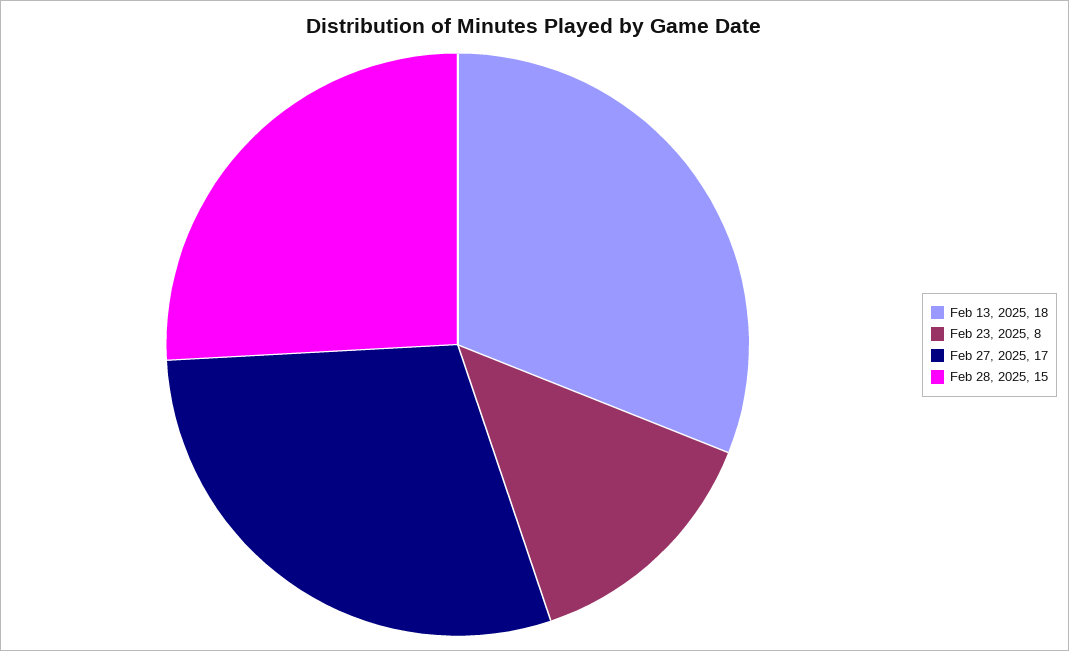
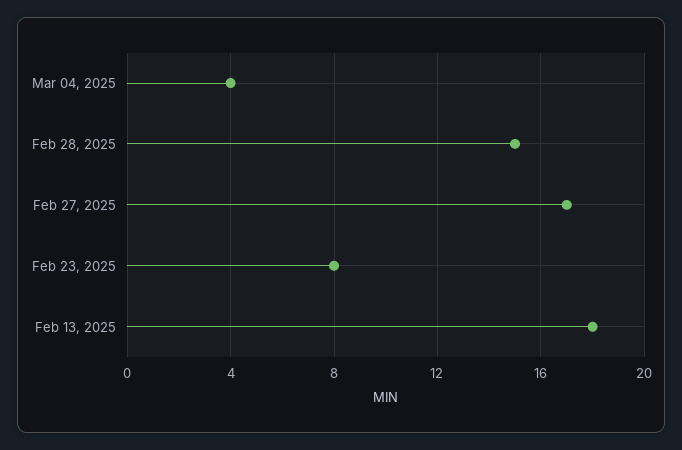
Mar 04, 2025: none -> 4

